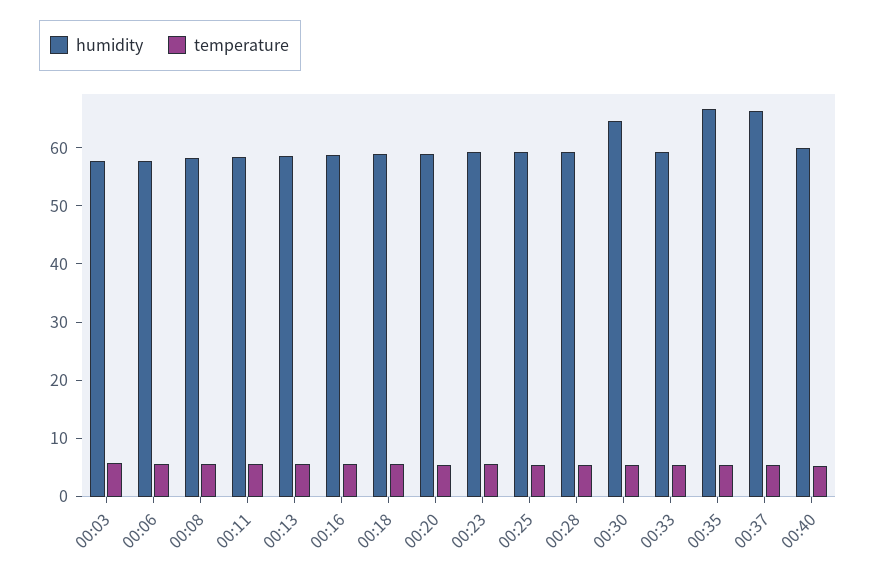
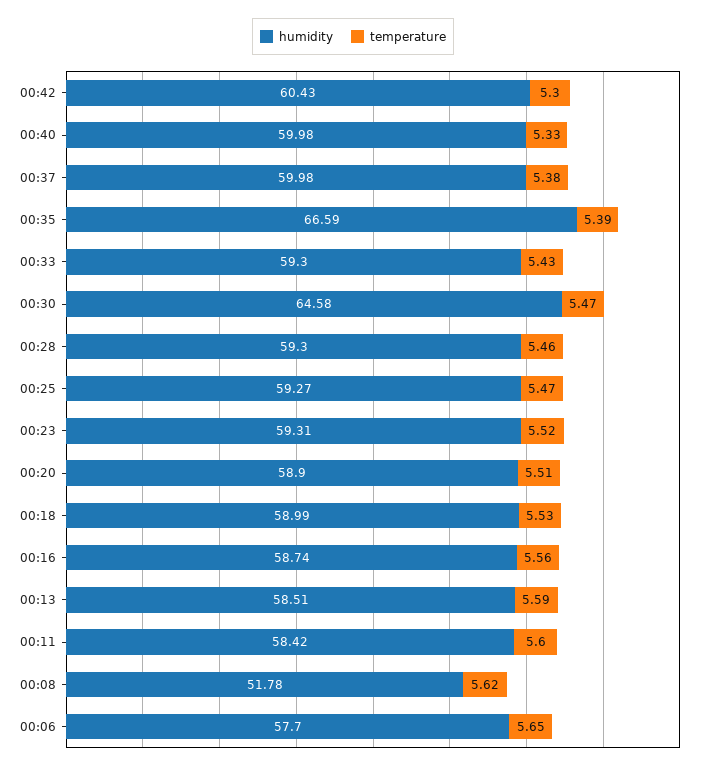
humidity, 00:03: 58 -> none
temperature, 00:03: 6 -> none
humidity, 00:08: 58 -> 51.78
humidity, 00:37: 66 -> 59.98
humidity, 00:42: none -> 60.43
temperature, 00:42: none -> 5.3

